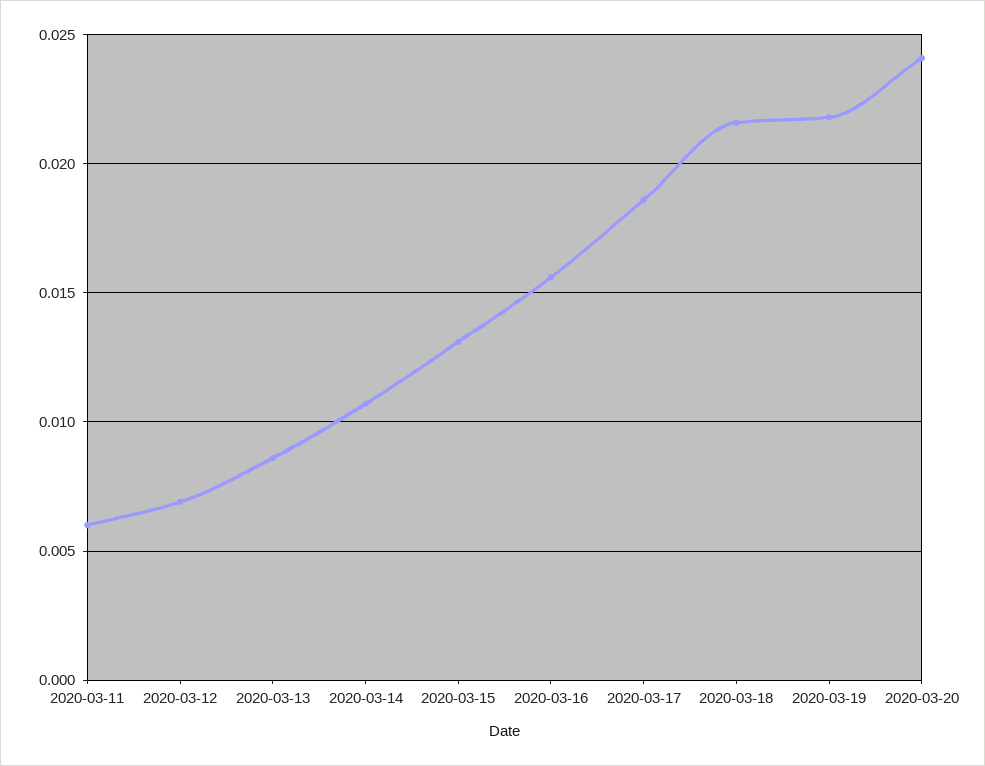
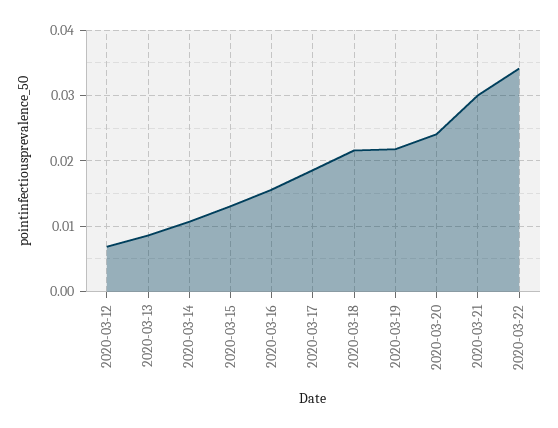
2020-03-11: 0.006 -> none
2020-03-21: none -> 0.03
2020-03-22: none -> 0.034

